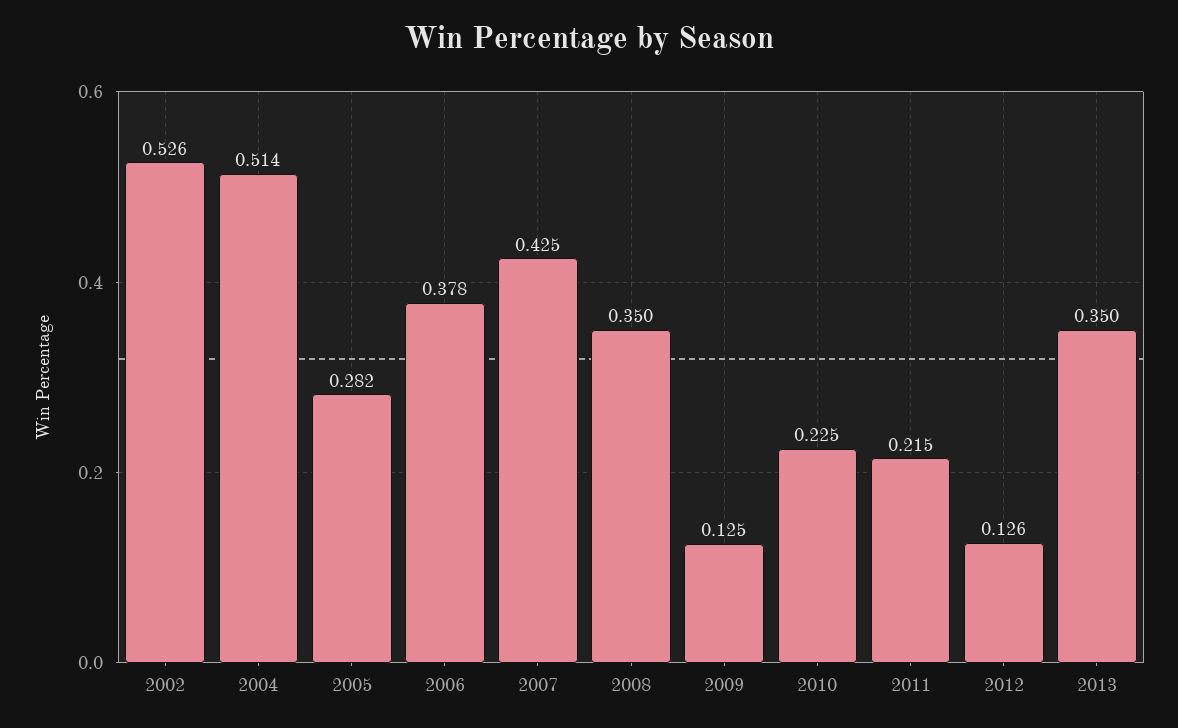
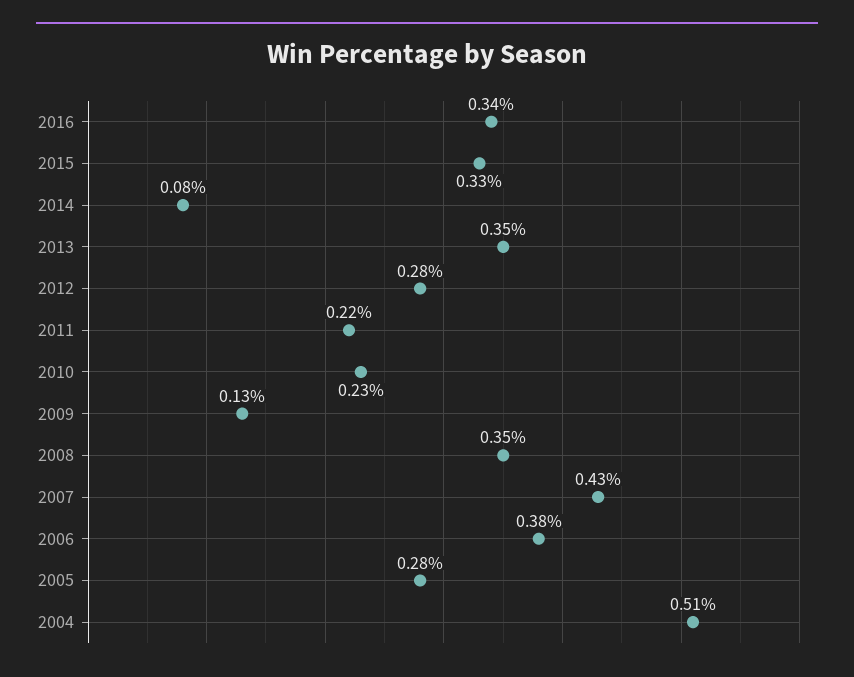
2002: 0.526 -> none
2012: 0.126 -> 0.28
2016: none -> 0.34
2015: none -> 0.33
2014: none -> 0.08

